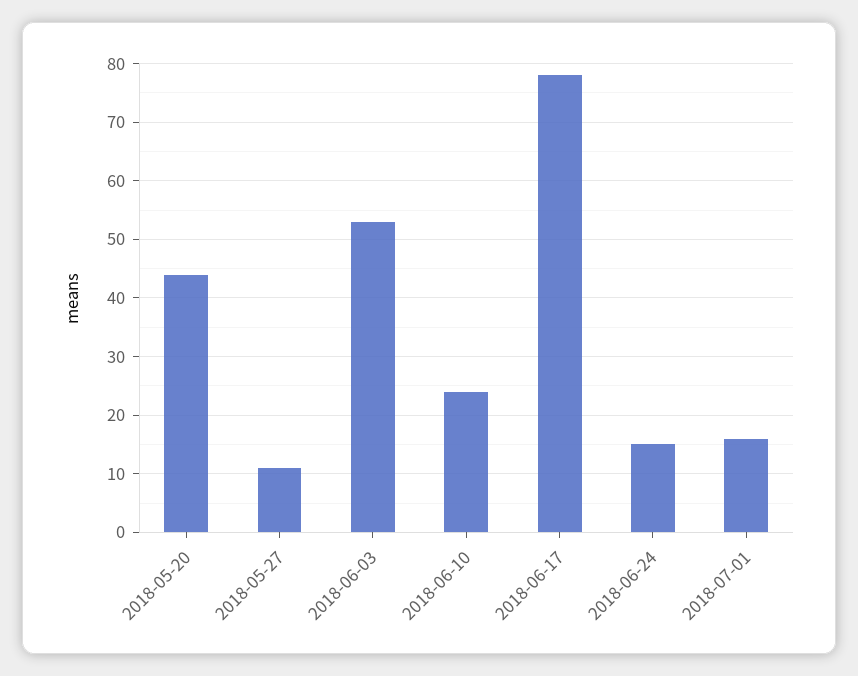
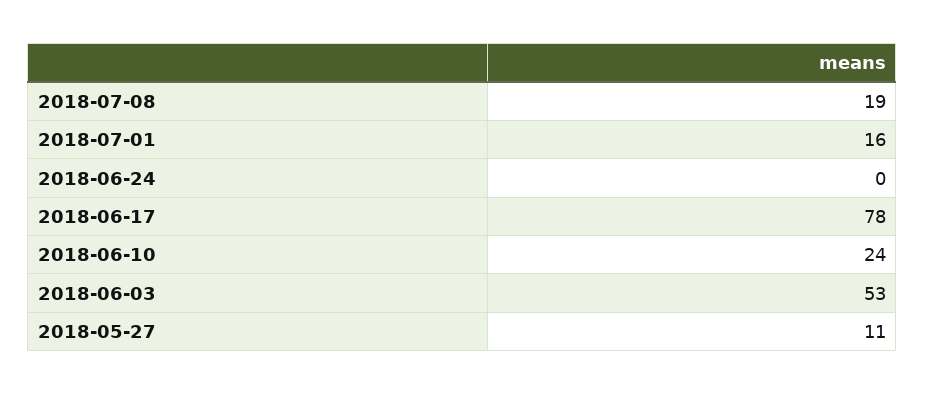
2018-05-20: 45 -> none
2018-06-24: 15 -> 0
2018-07-08: none -> 19

